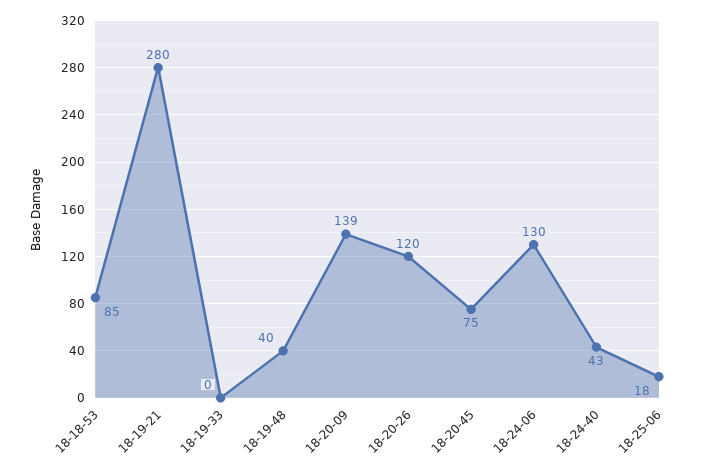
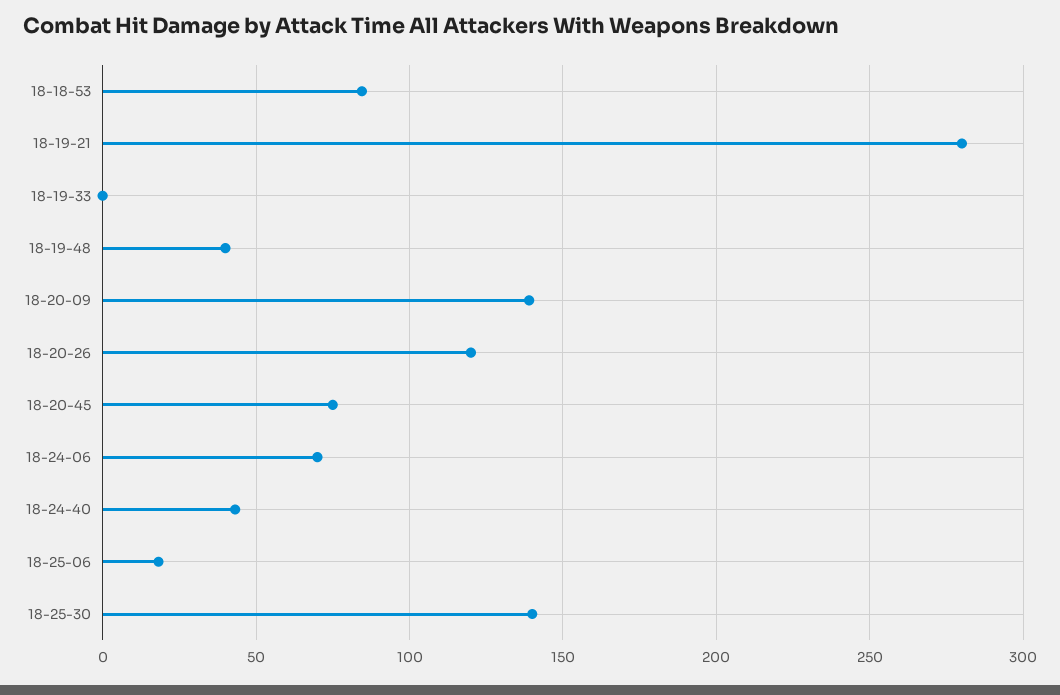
18-24-06: 130 -> 70
18-25-30: none -> 140

